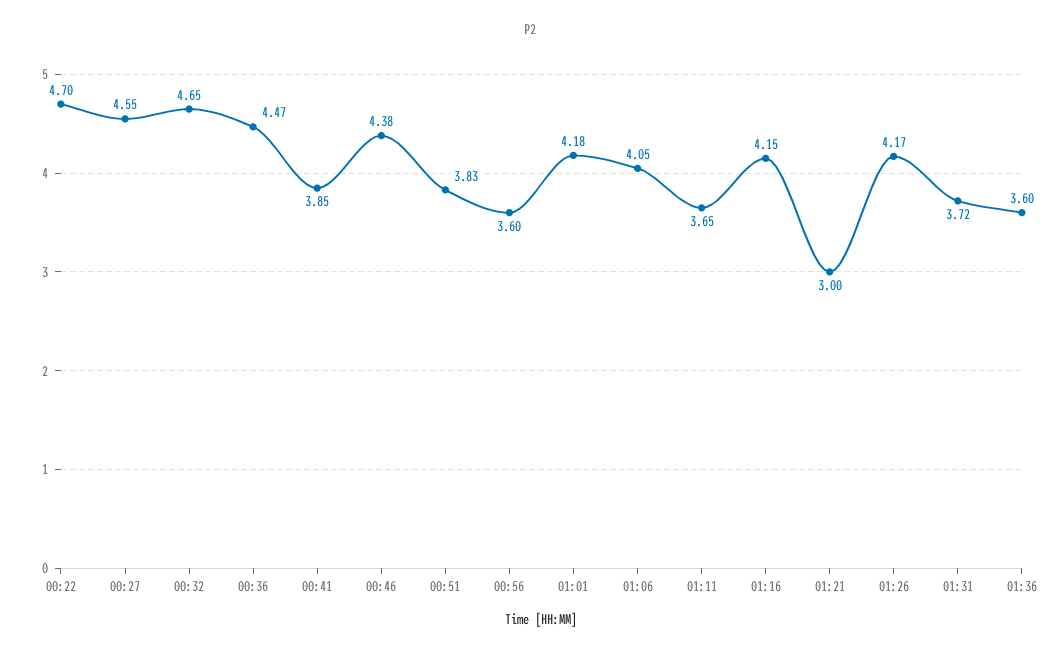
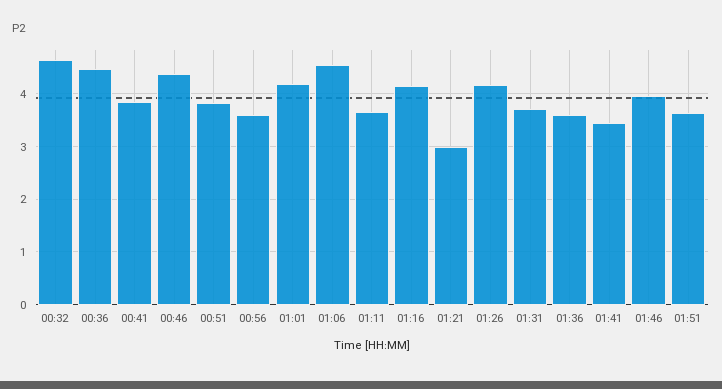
00:22: 4.7 -> none
00:27: 4.55 -> none
01:06: 4.05 -> 4.6
01:41: none -> 3.4
01:46: none -> 4
01:51: none -> 3.6

